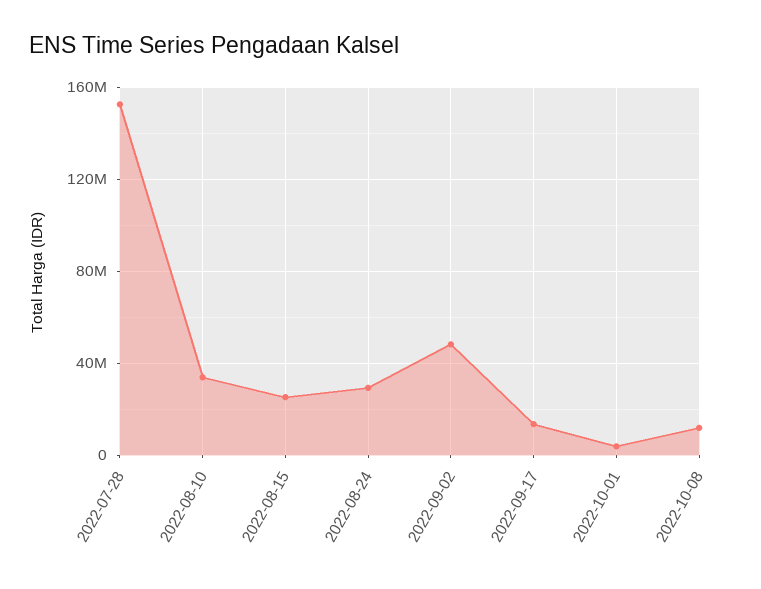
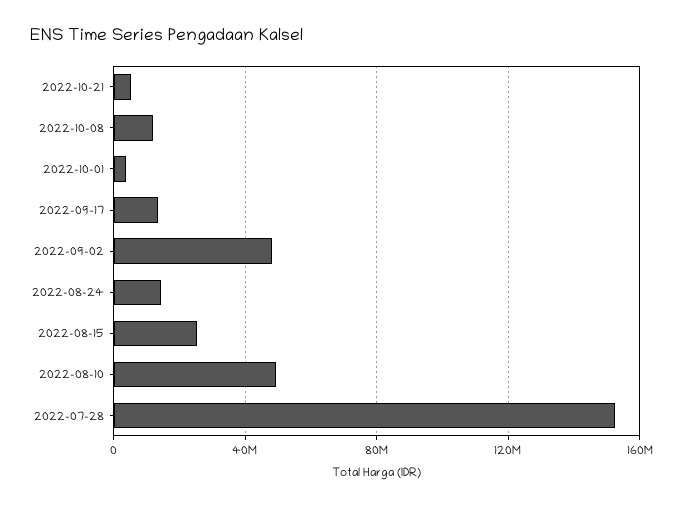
2022-08-10: 35000000 -> 50000000
2022-08-24: 30000000 -> 15000000
2022-10-21: none -> 5000000

